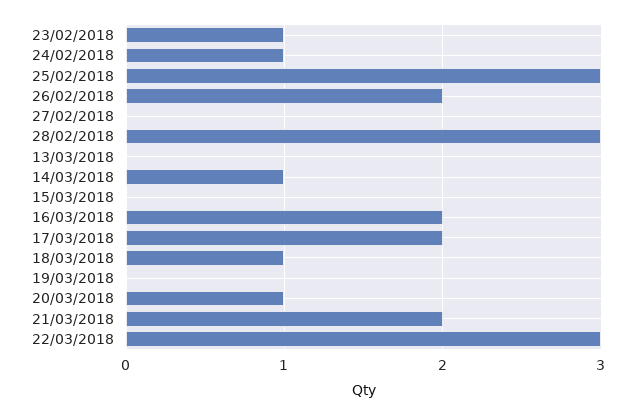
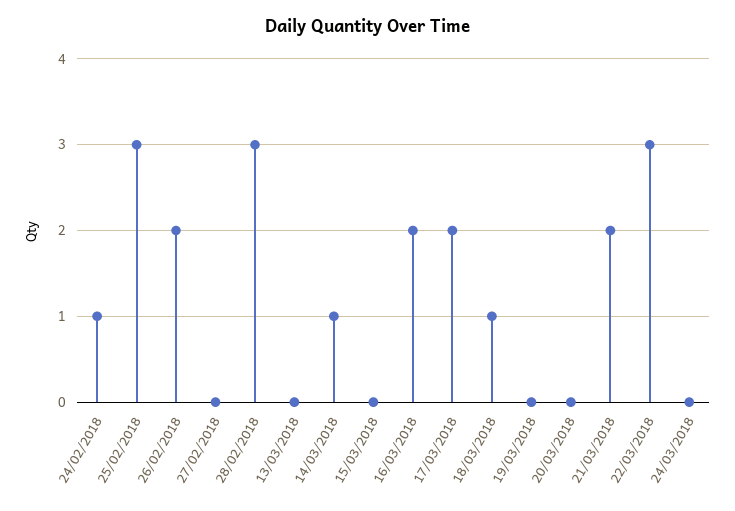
23/02/2018: 1 -> none
20/03/2018: 1 -> 0
24/03/2018: none -> 0

